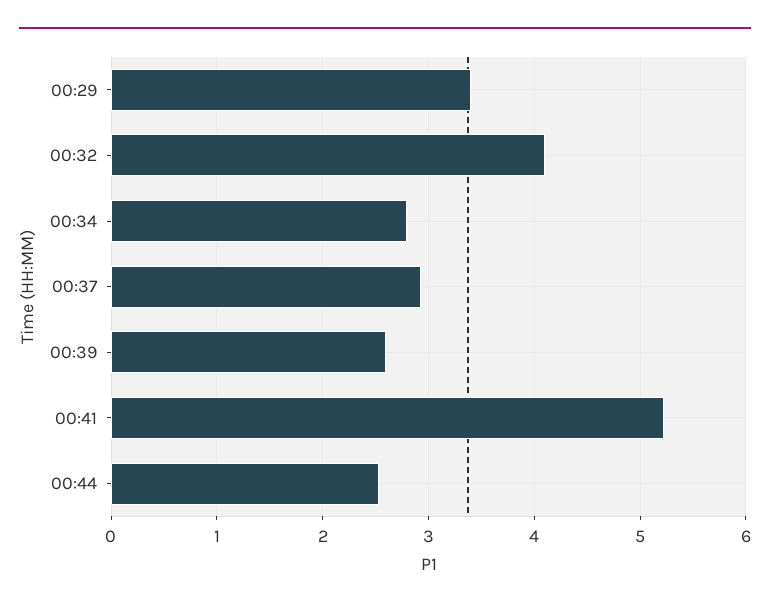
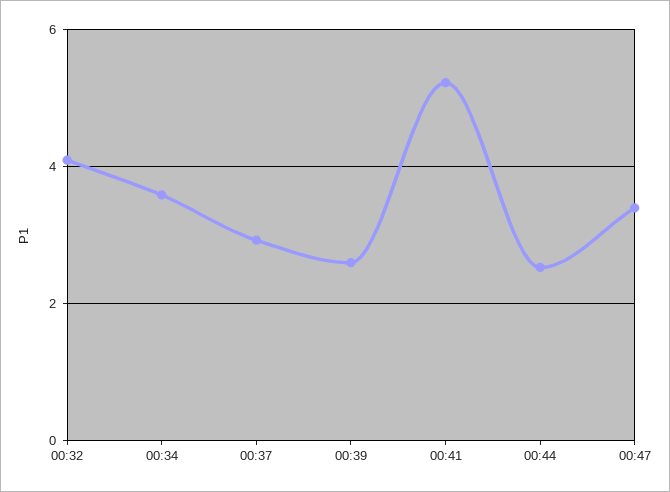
00:29: 3.4 -> none
00:34: 2.8 -> 3.6
00:47: none -> 3.4

